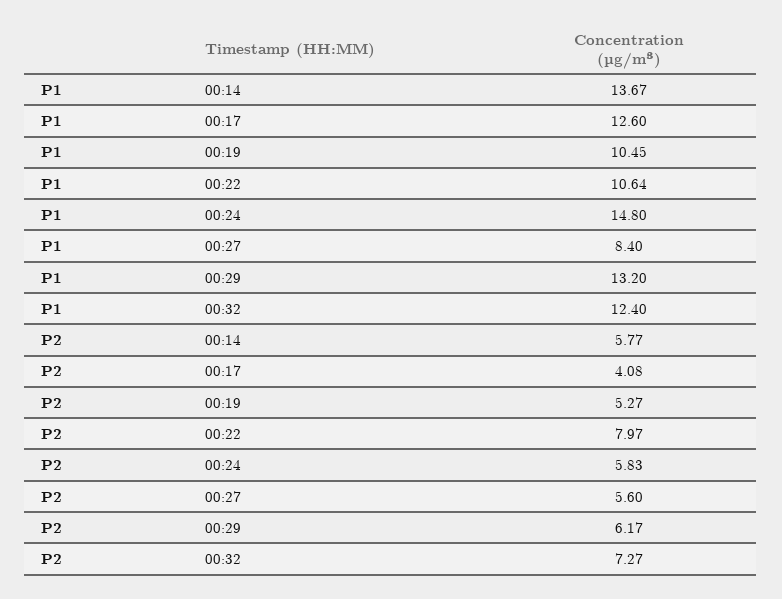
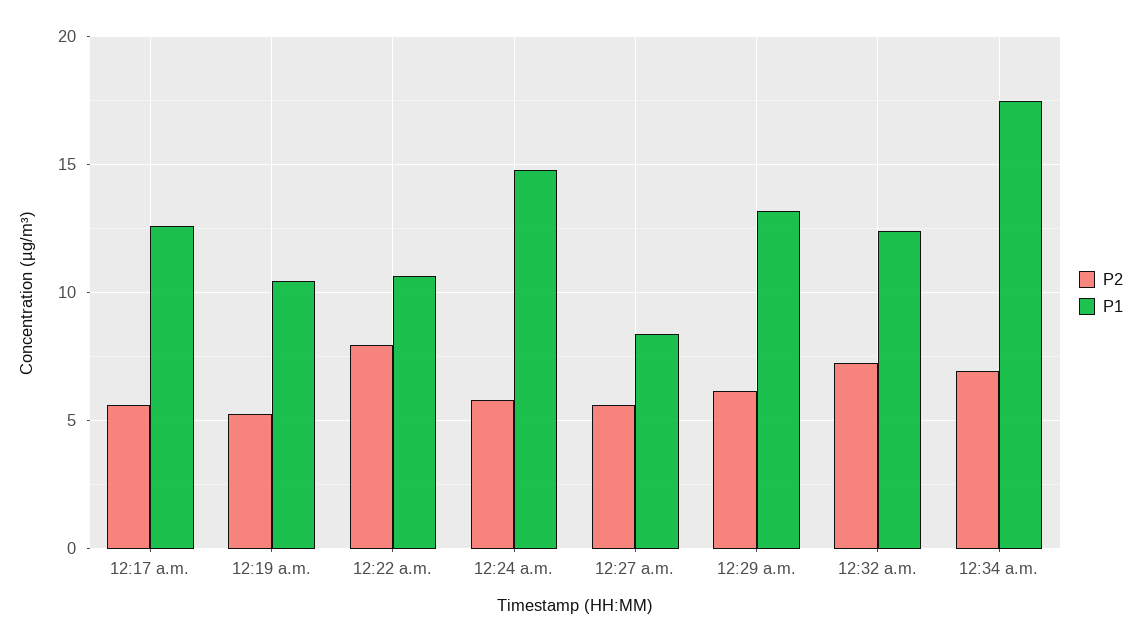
P1, 00:14: 13.67 -> none
P2, 00:14: 5.77 -> none
P2, 00:17: 4.08 -> 5.5
P2, 12:34 a.m.: none -> 7
P1, 12:34 a.m.: none -> 17.5

